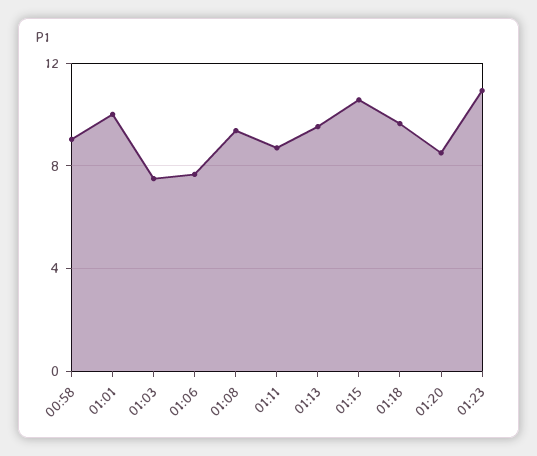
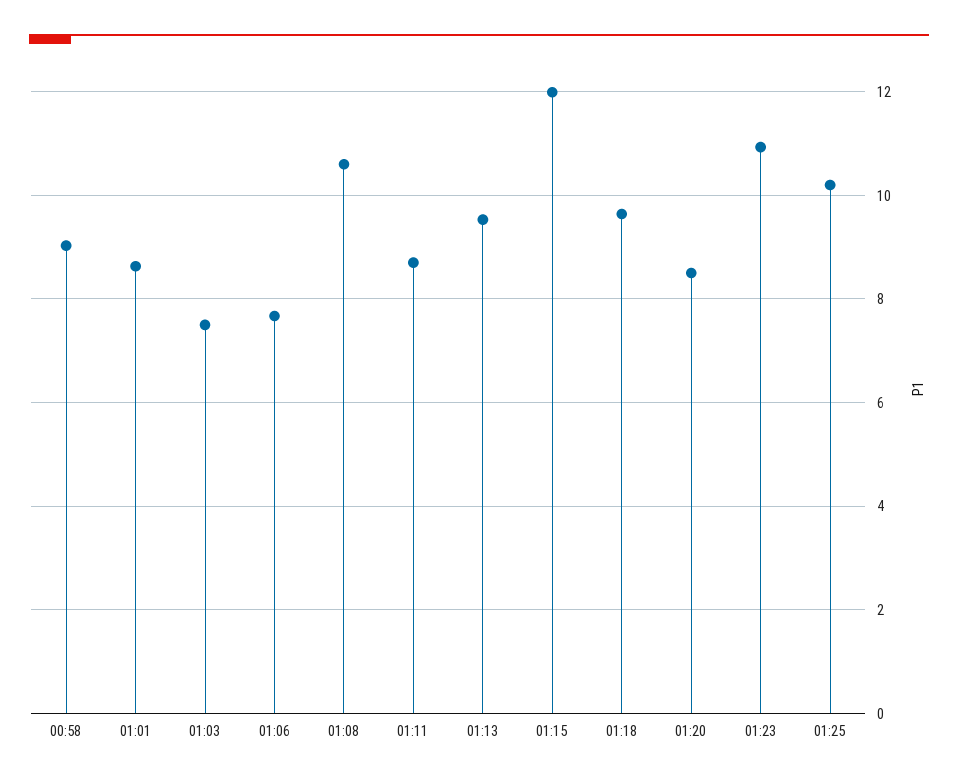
01:01: 10 -> 8.6
01:08: 9.5 -> 10.6
01:15: 10.5 -> 12
01:25: none -> 10.2

